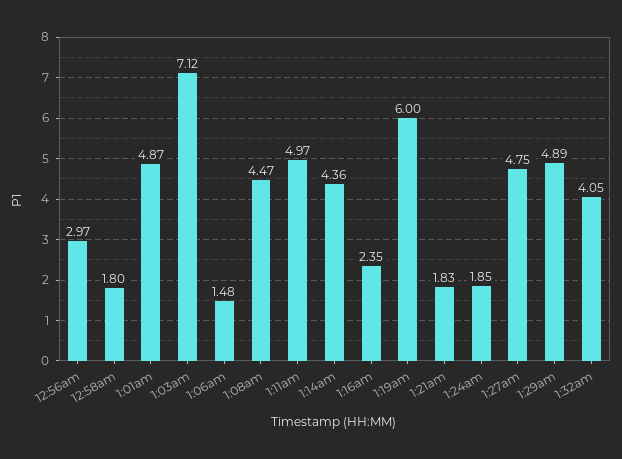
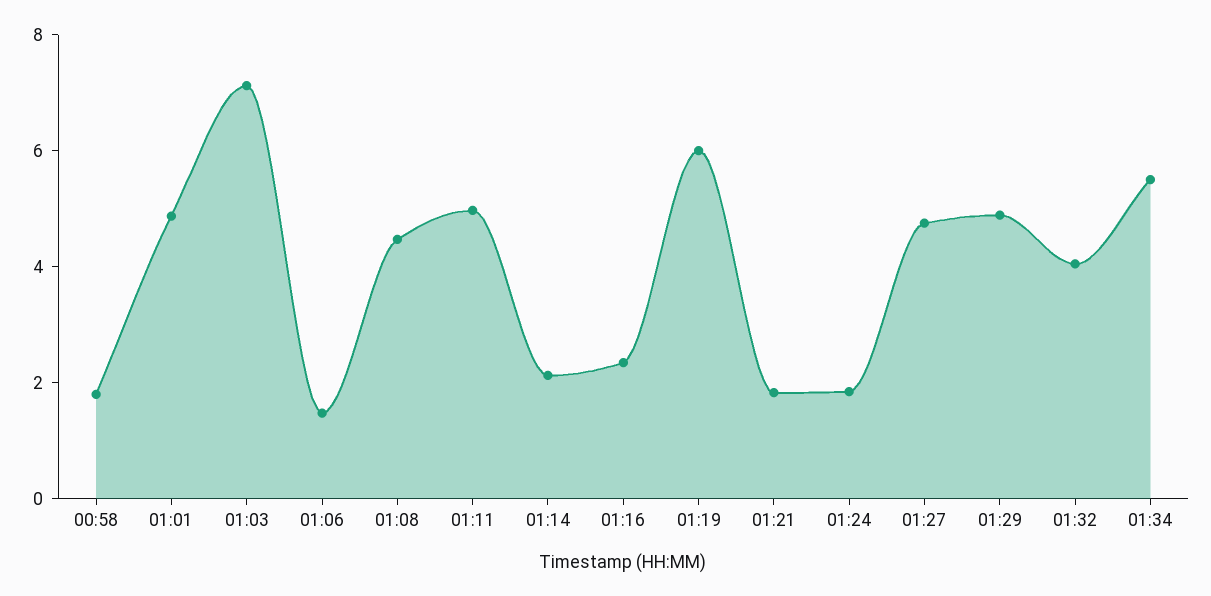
12:56am: 2.97 -> none
1:14am: 4.36 -> 2
01:34: none -> 5.5

